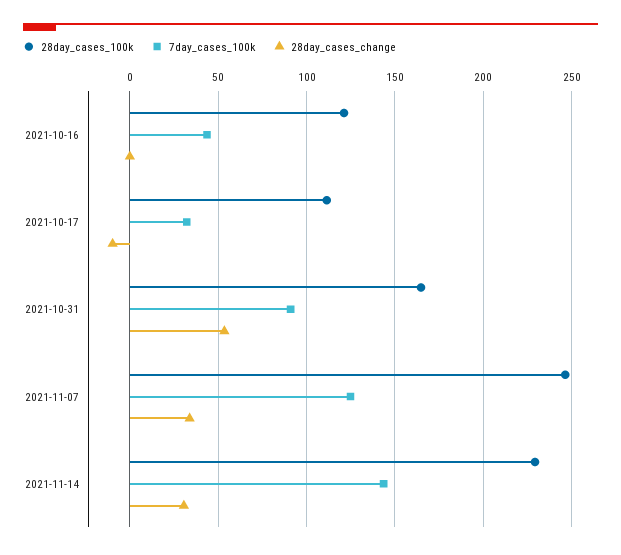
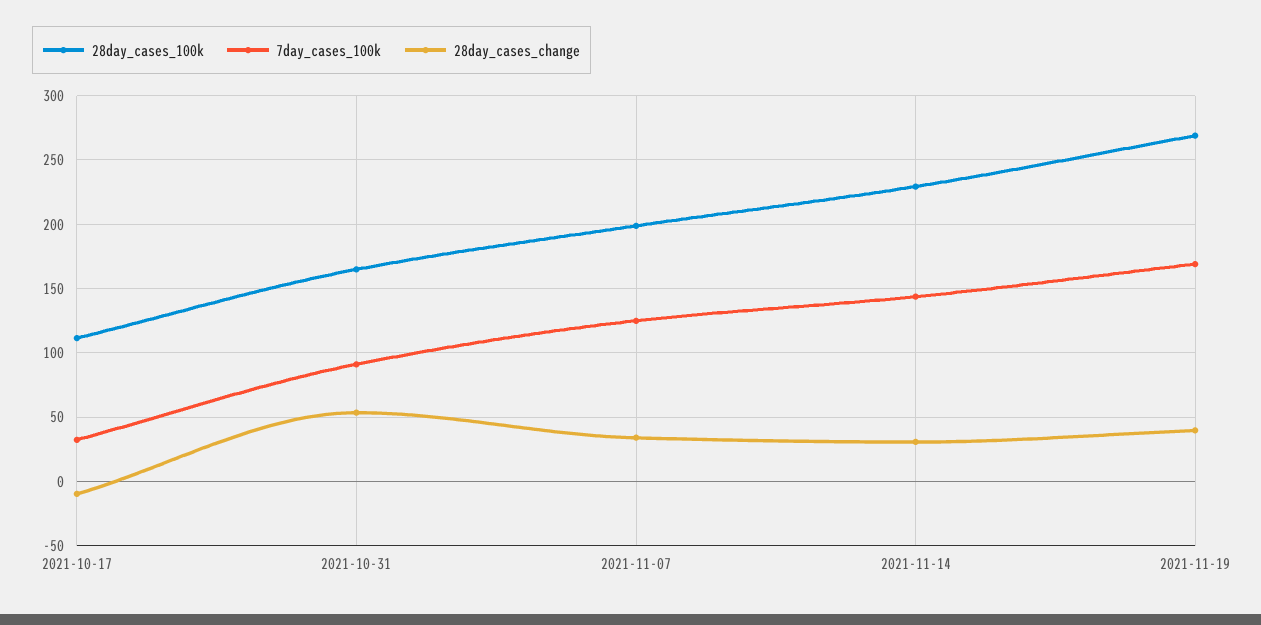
28day_cases_100k, 2021-10-16: 120 -> none
7day_cases_100k, 2021-10-16: 45 -> none
28day_cases_change, 2021-10-16: 0 -> none
28day_cases_100k, 2021-11-07: 245 -> 200
28day_cases_100k, 2021-11-19: none -> 270
7day_cases_100k, 2021-11-19: none -> 170
28day_cases_change, 2021-11-19: none -> 40

